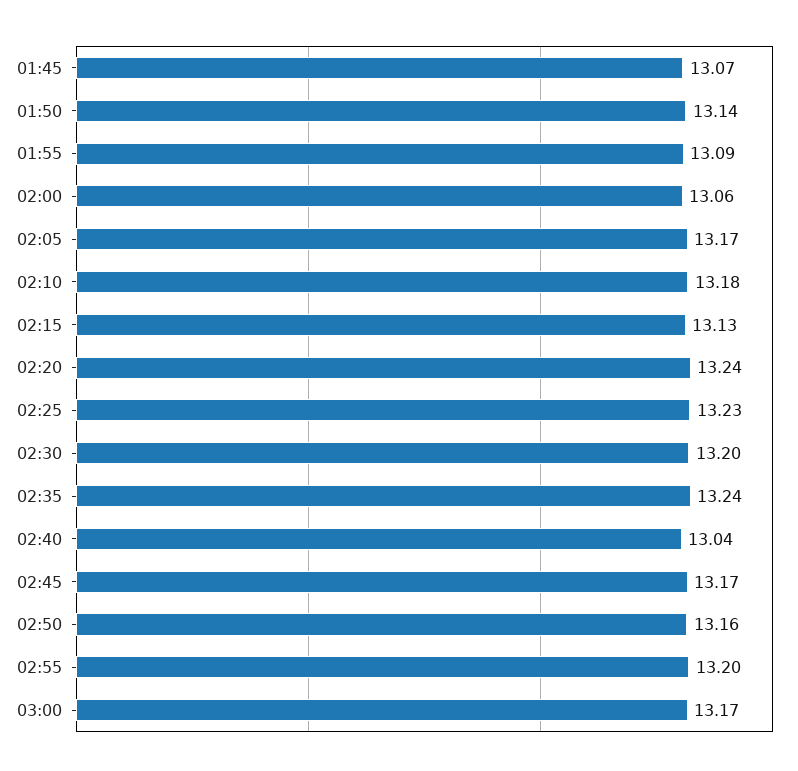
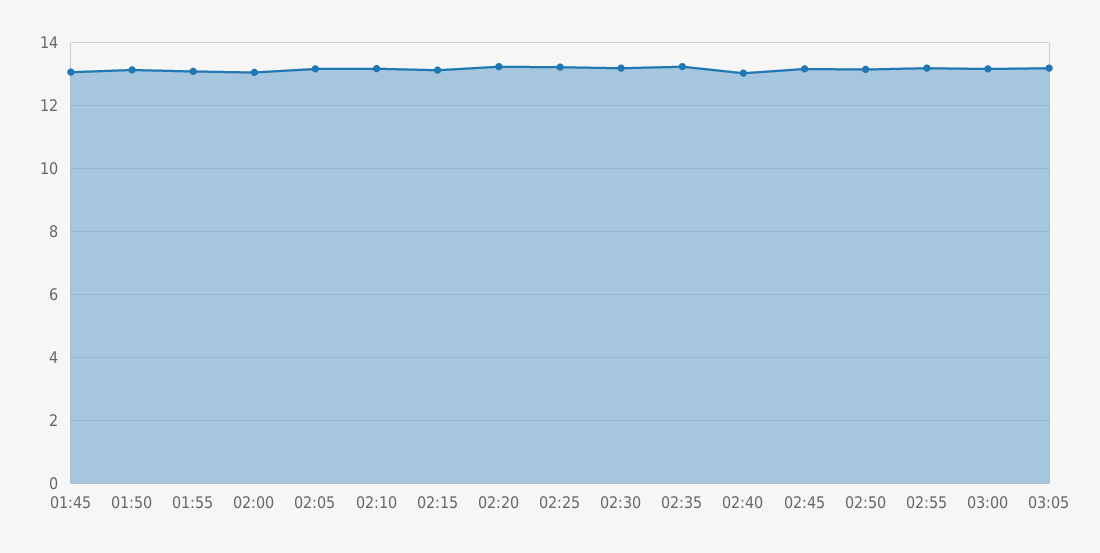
03:05: none -> 13.2

